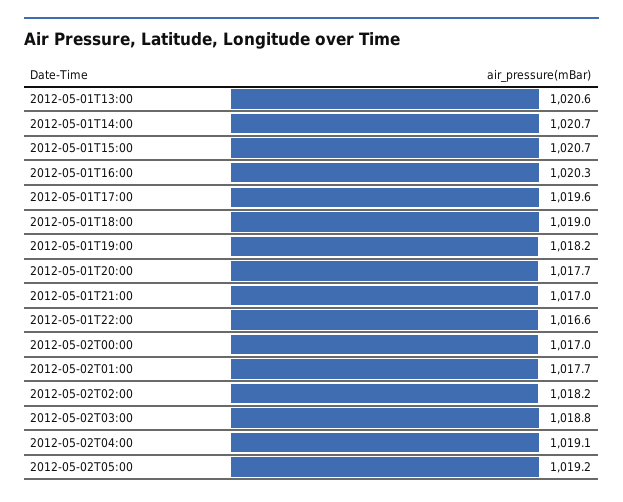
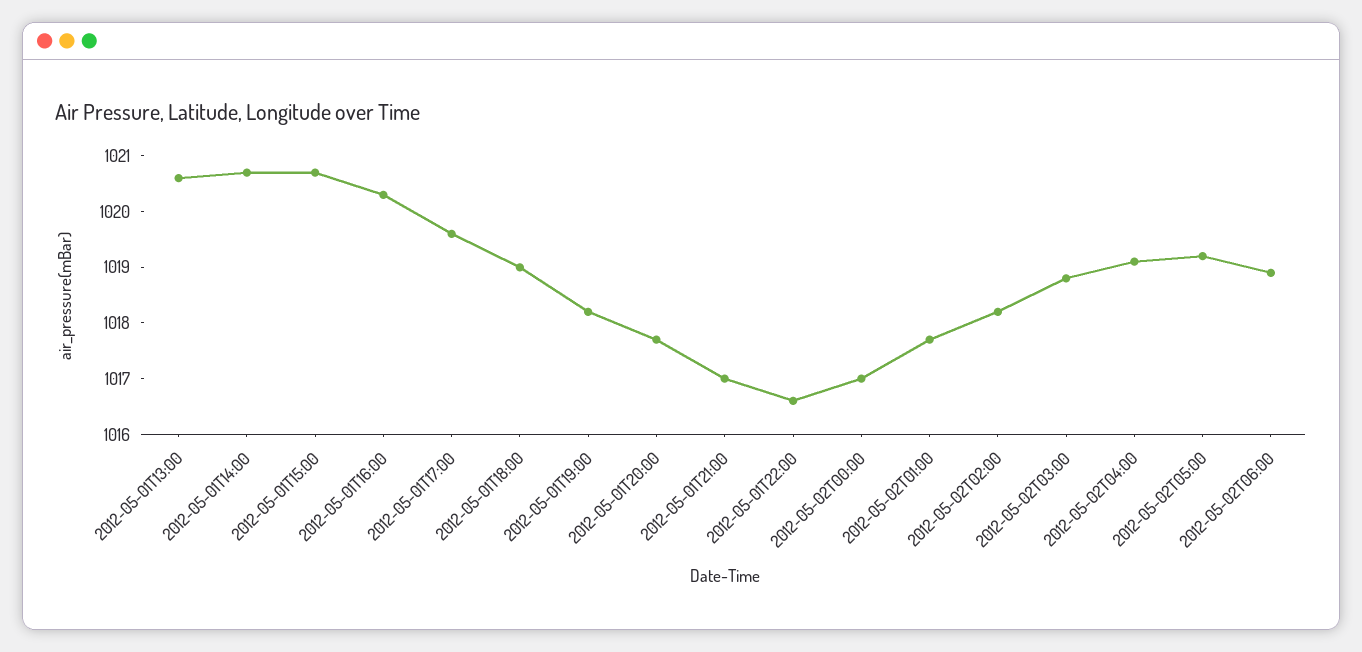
2012-05-02T06:00: none -> 1019

